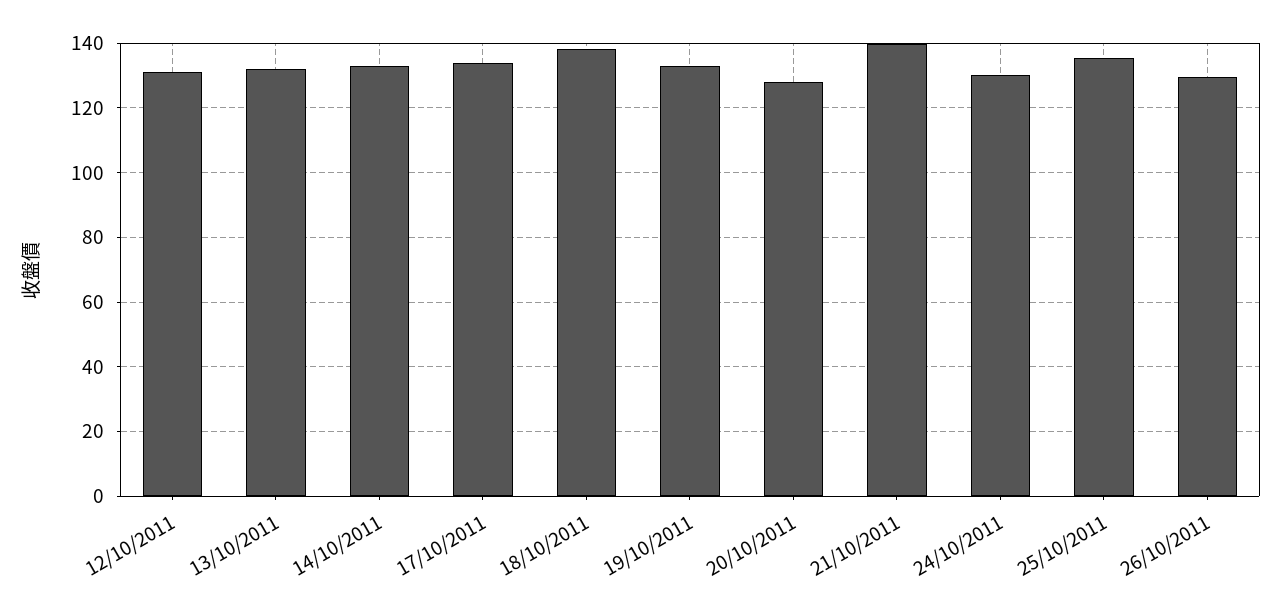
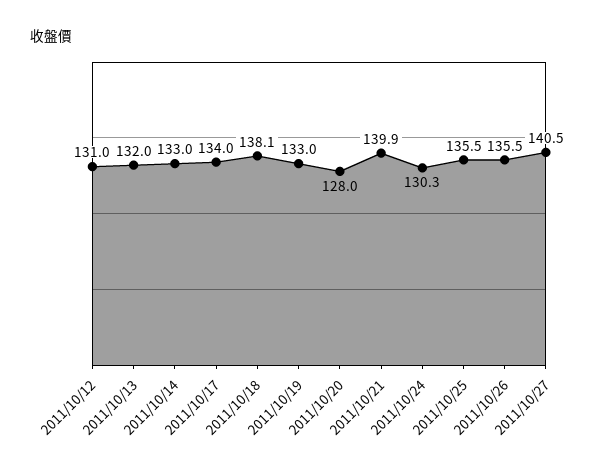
26/10/2011: 130 -> 135.5
2011/10/27: none -> 140.5

